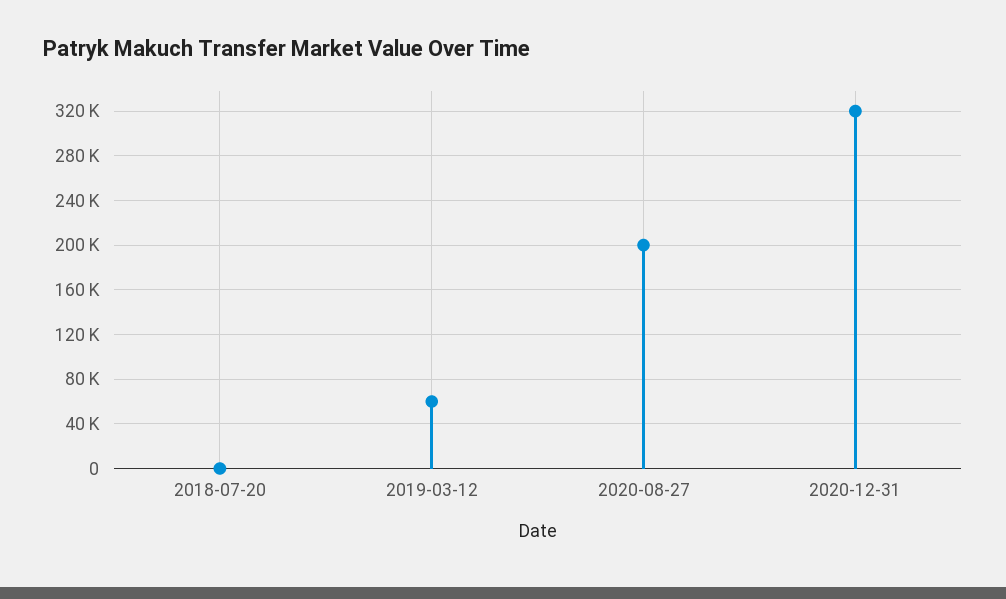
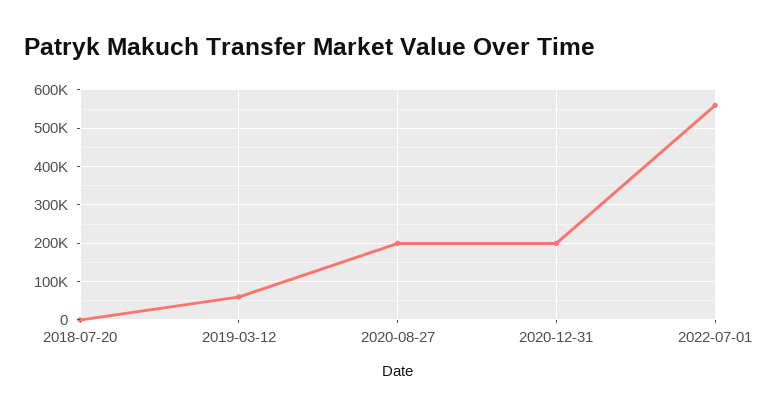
2020-12-31: 320000 -> 200000
2022-07-01: none -> 560000

